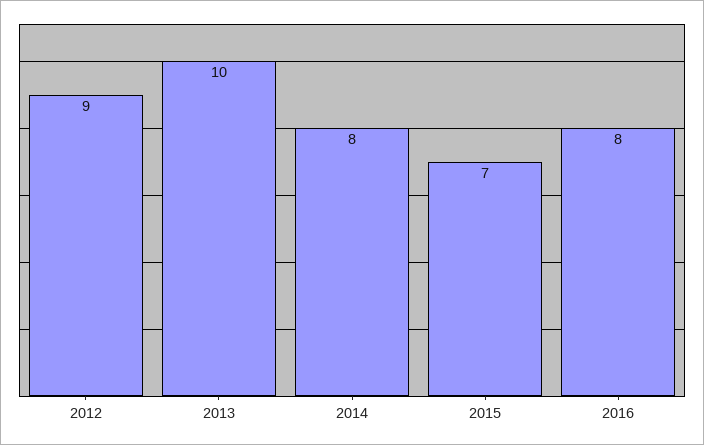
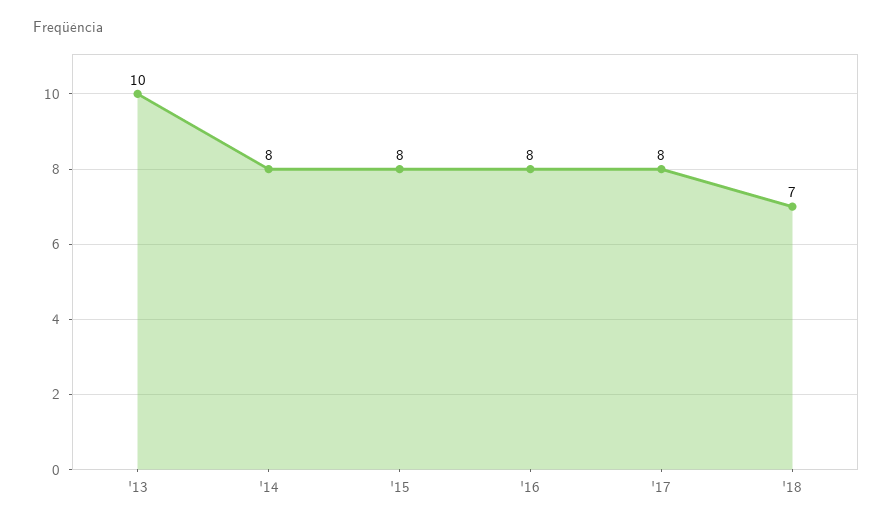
2012: 9 -> none
2015: 7 -> 8
'17: none -> 8
'18: none -> 7

